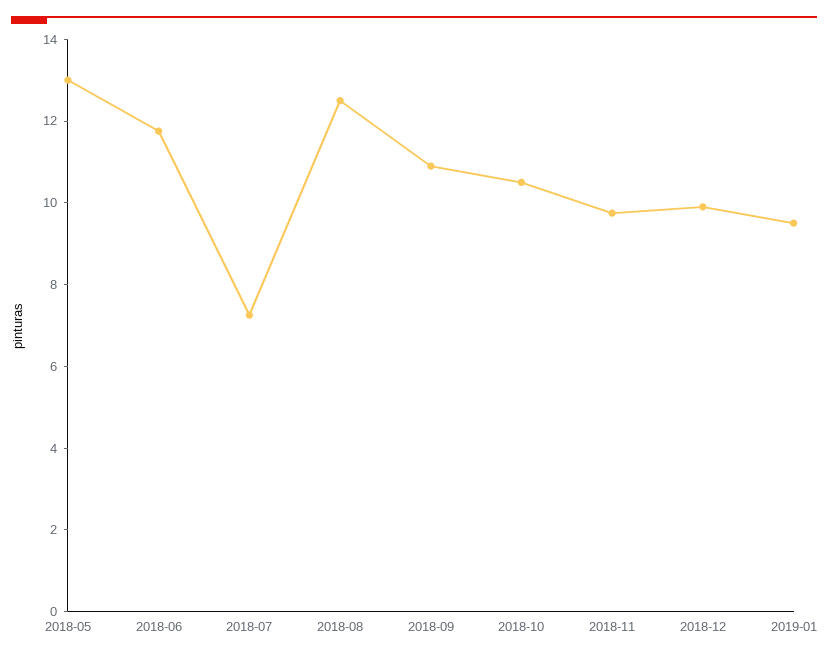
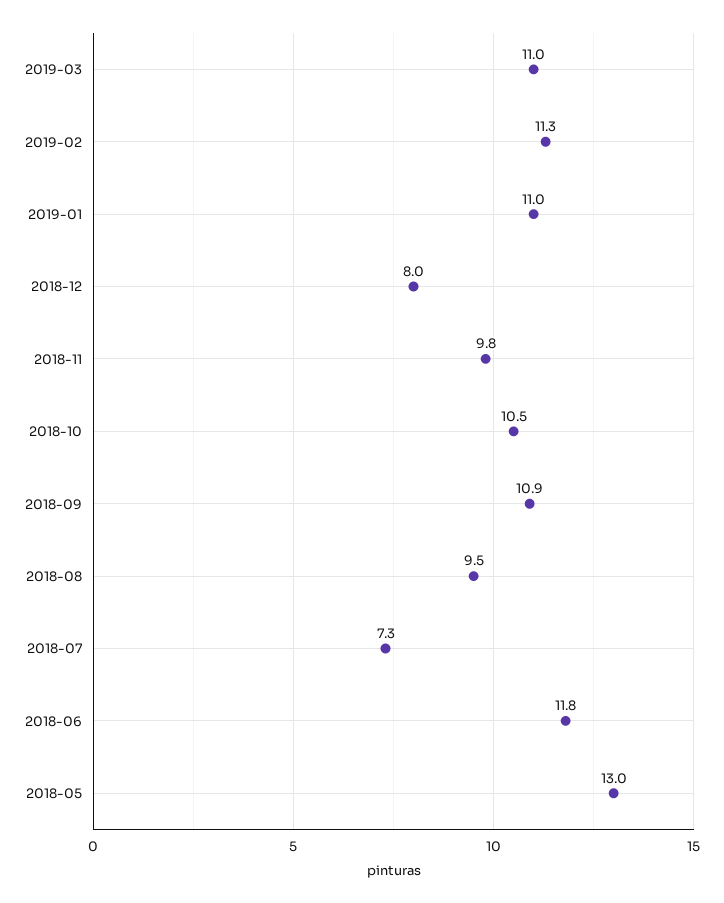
2018-08: 12.5 -> 9.5
2018-12: 10 -> 8
2019-01: 9.5 -> 11
2019-03: none -> 11
2019-02: none -> 11.3

